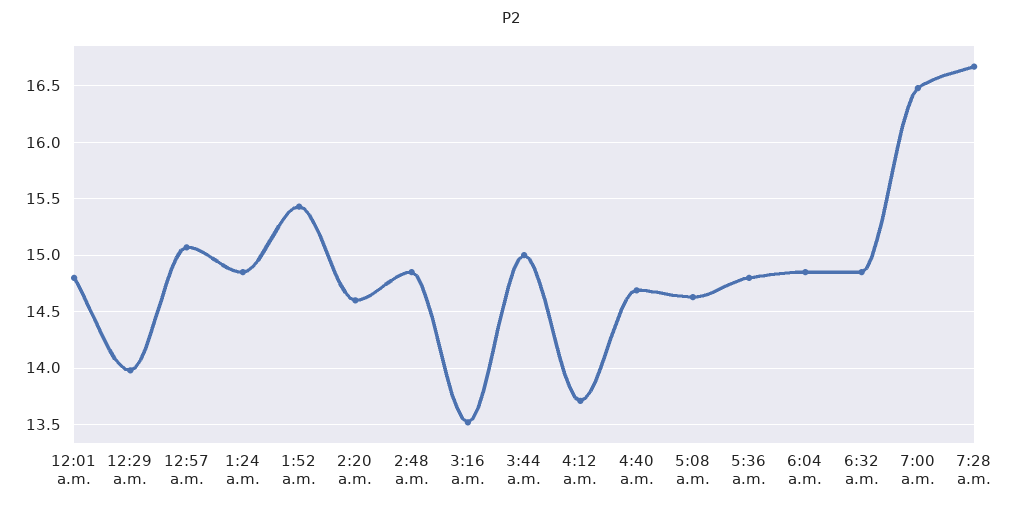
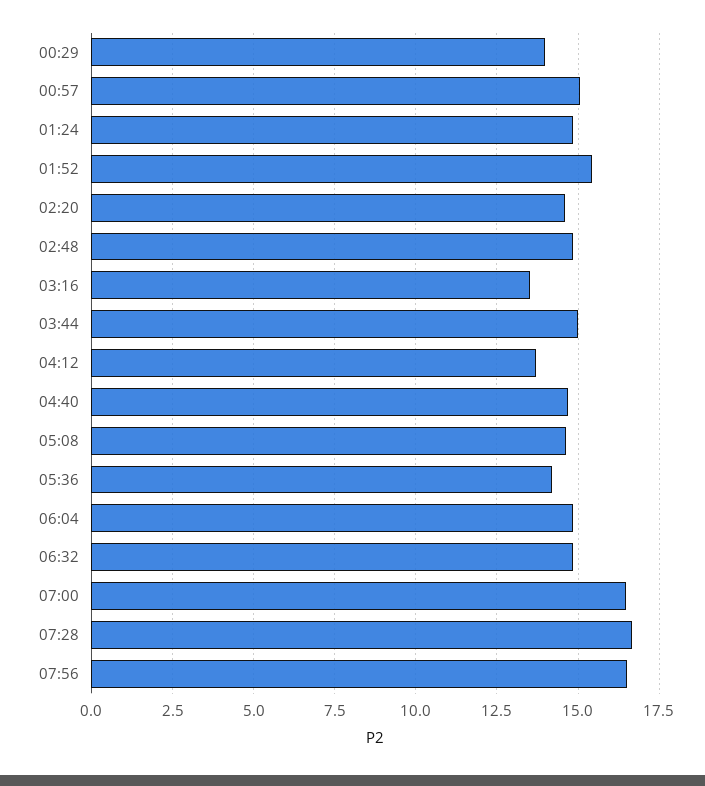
12:01 a.m.: 14.8 -> none
5:36 a.m.: 14.8 -> 14.25
07:56: none -> 16.5

